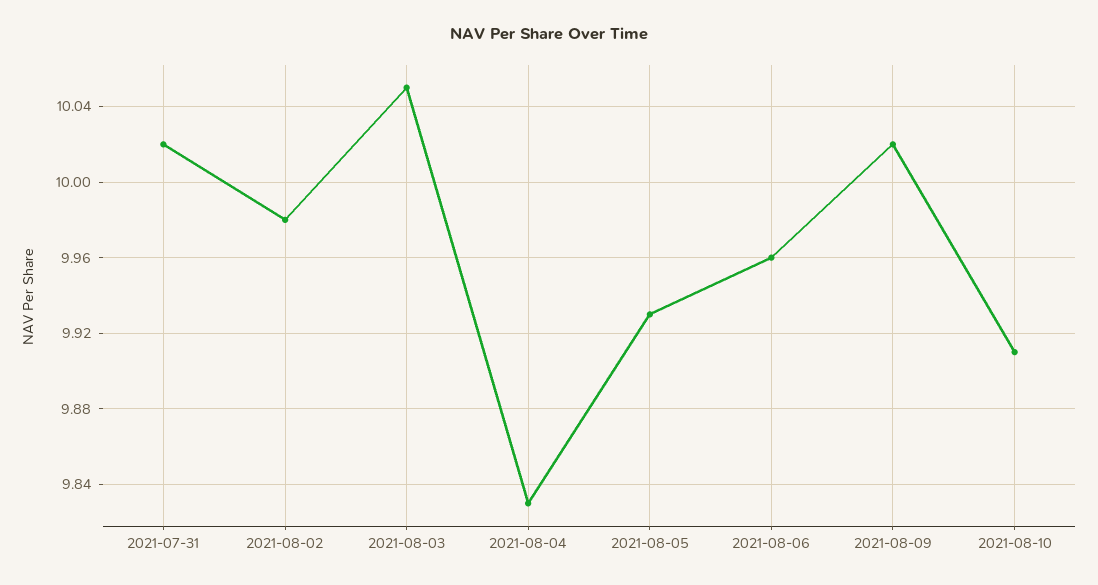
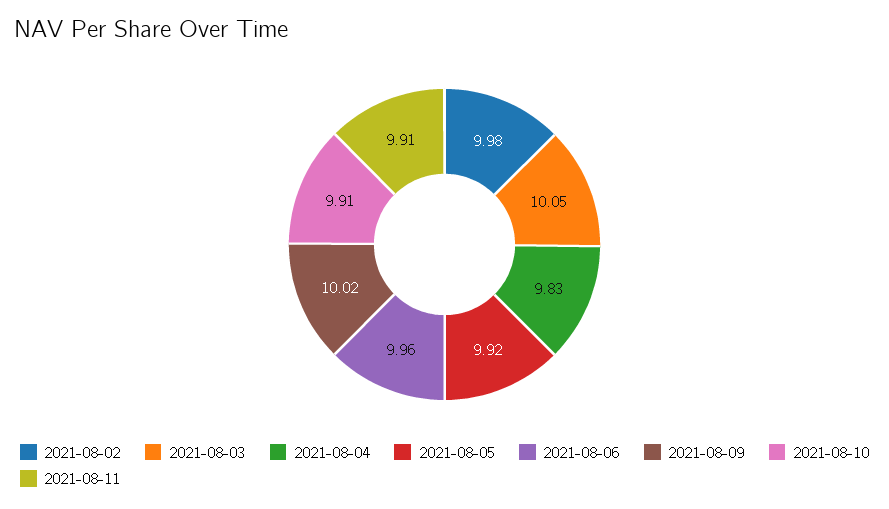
2021-07-31: 10.02 -> none
2021-08-05: 9.93 -> 9.92
2021-08-11: none -> 9.91

